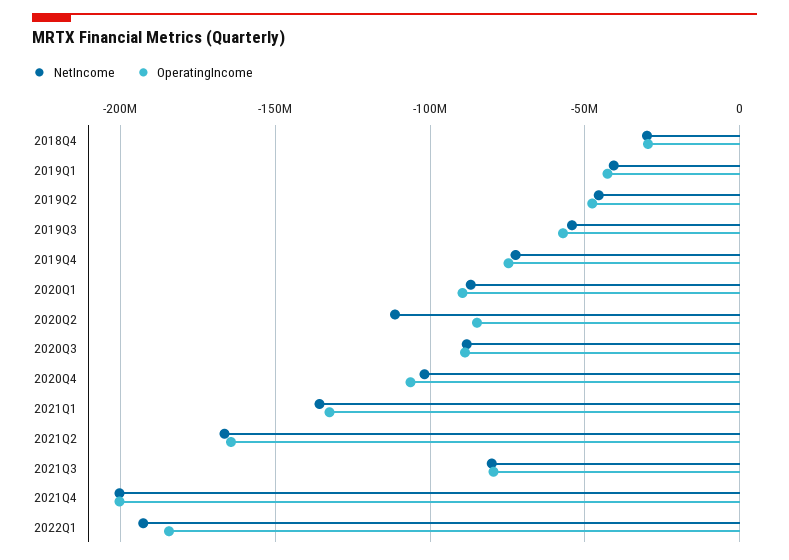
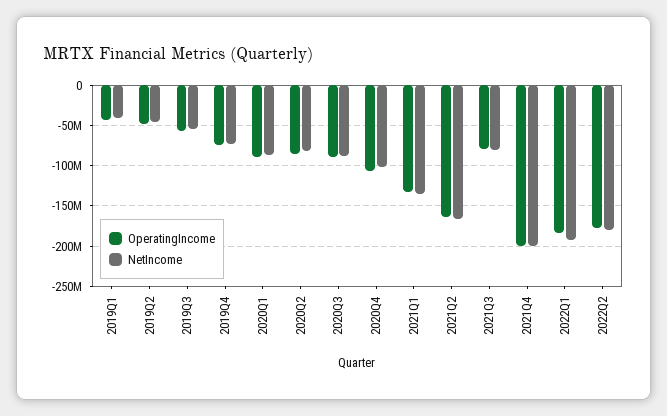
NetIncome, 2018Q4: -30000000 -> none
OperatingIncome, 2018Q4: -30000000 -> none
NetIncome, 2020Q2: -110000000 -> -80000000
OperatingIncome, 2022Q2: none -> -180000000
NetIncome, 2022Q2: none -> -180000000

